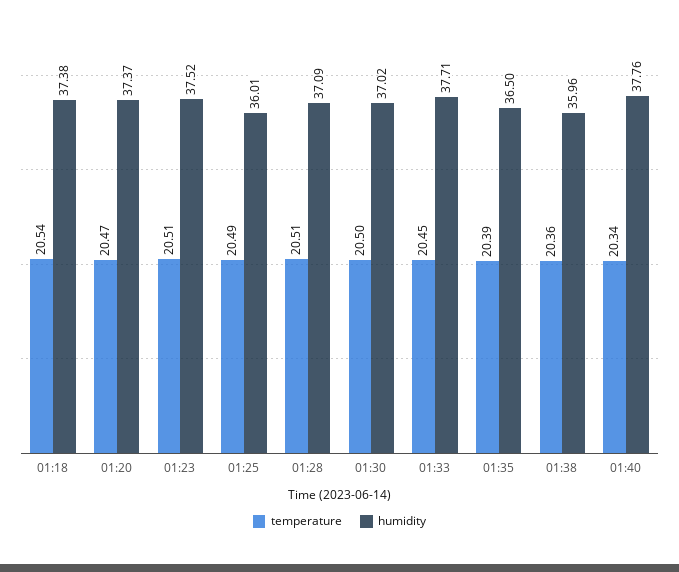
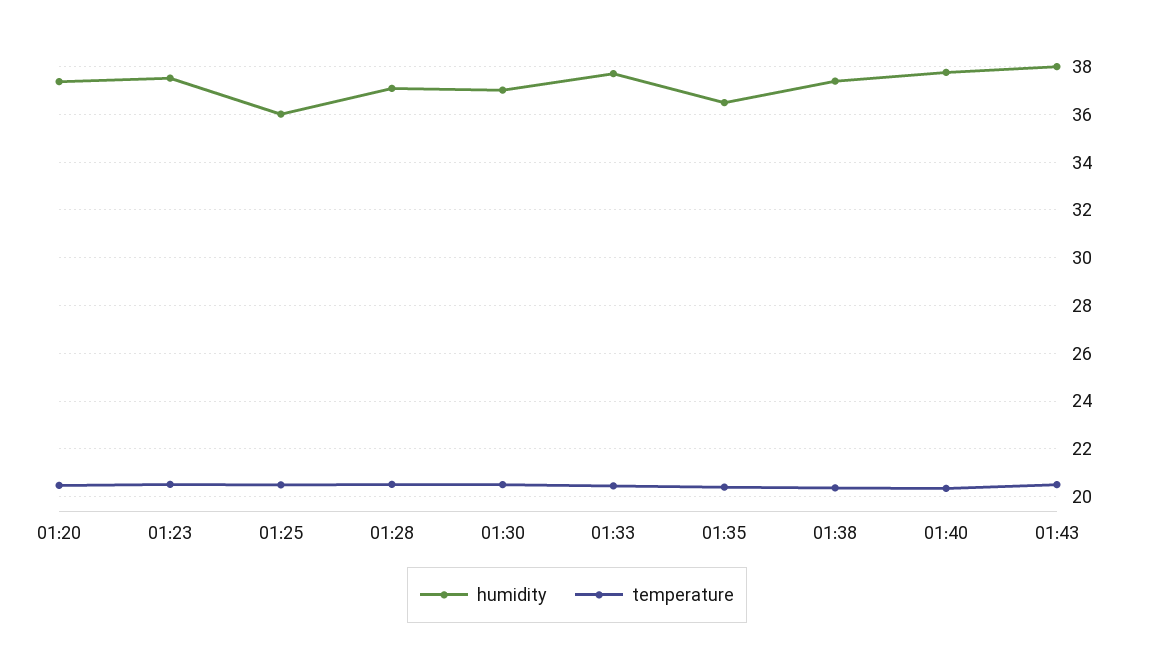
temperature, 01:18: 20.54 -> none
humidity, 01:18: 37.38 -> none
humidity, 01:38: 35.96 -> 37.5
humidity, 01:43: none -> 38
temperature, 01:43: none -> 20.5

